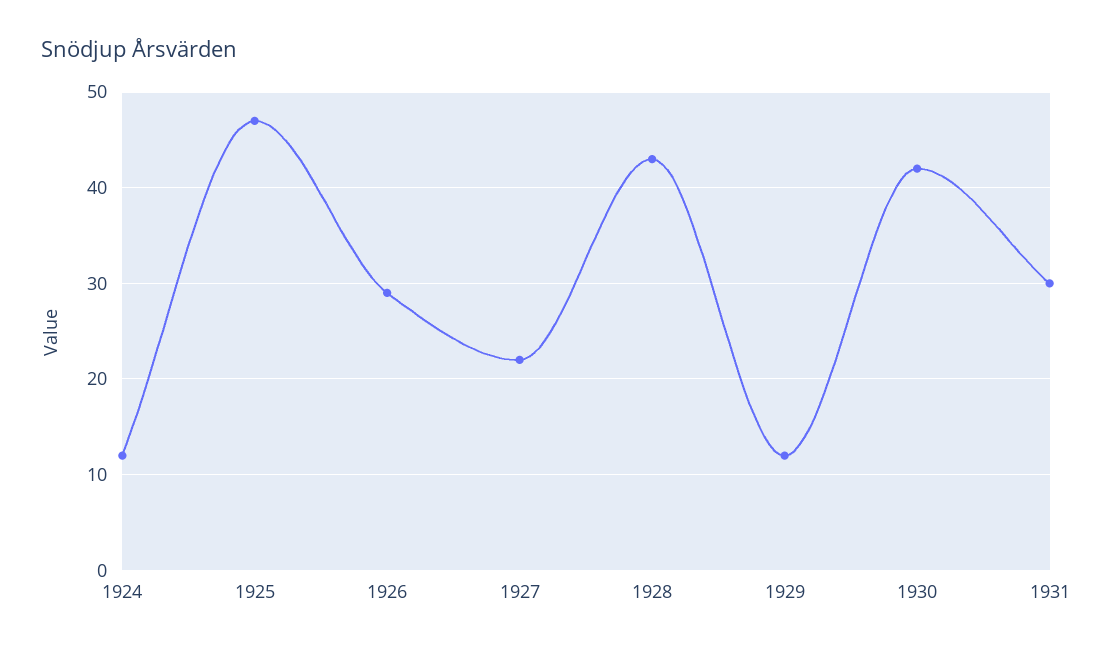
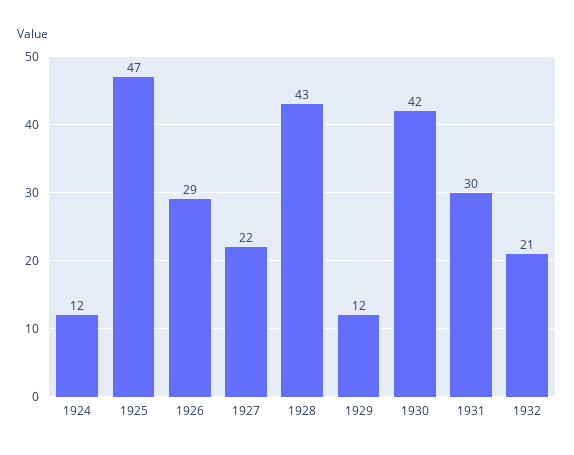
1932: none -> 21

